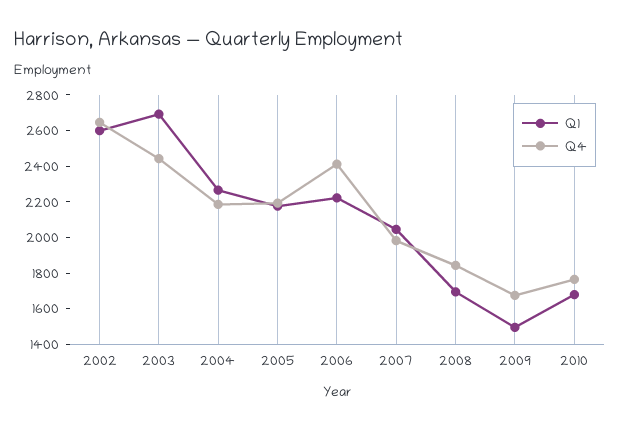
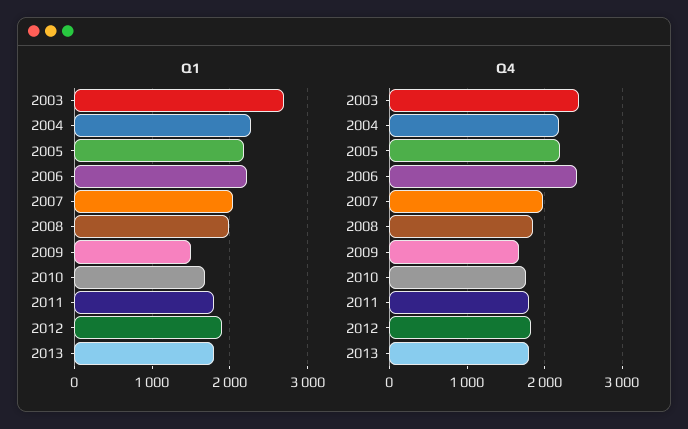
Q1, 2002: 2600 -> none
Q4, 2002: 2650 -> none
Q1, 2008: 1700 -> 2000
Q1, 2011: none -> 1800
Q1, 2012: none -> 1900
Q1, 2013: none -> 1800
Q4, 2011: none -> 1800
Q4, 2012: none -> 1800
Q4, 2013: none -> 1800

